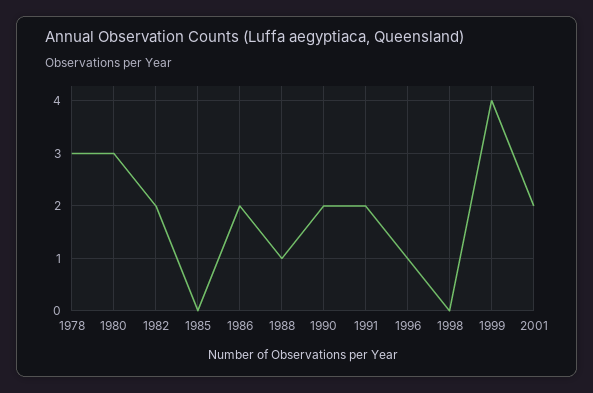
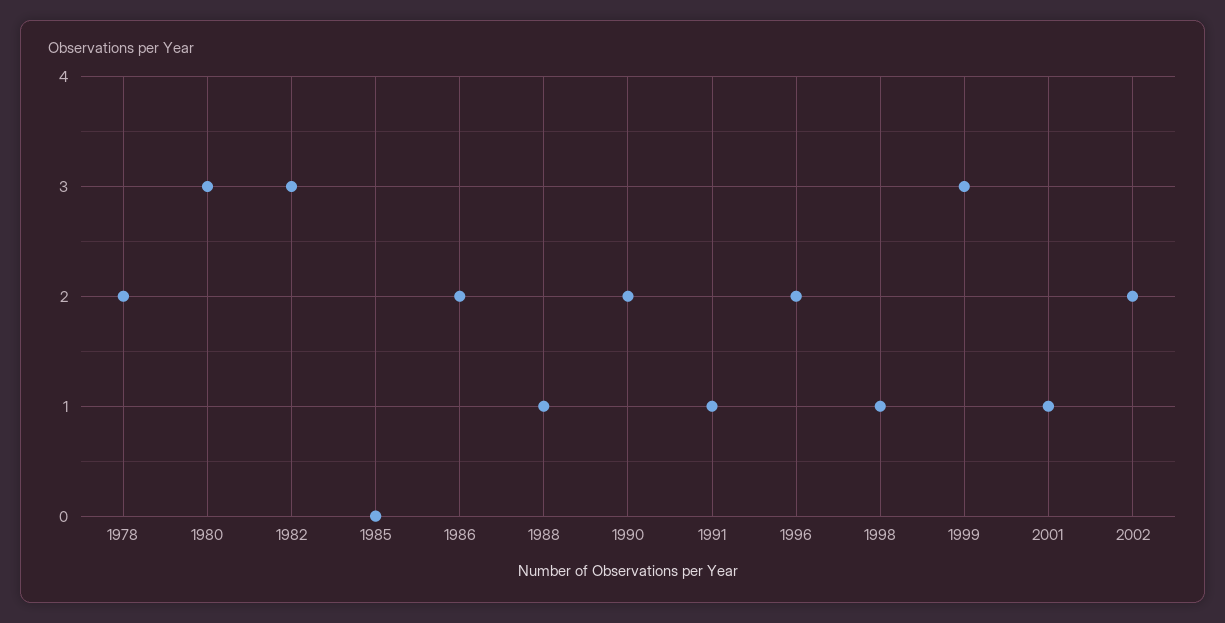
1978: 3 -> 2
1982: 2 -> 3
1991: 2 -> 1
1996: 1 -> 2
1998: 0 -> 1
1999: 4 -> 3
2001: 2 -> 1
2002: none -> 2

